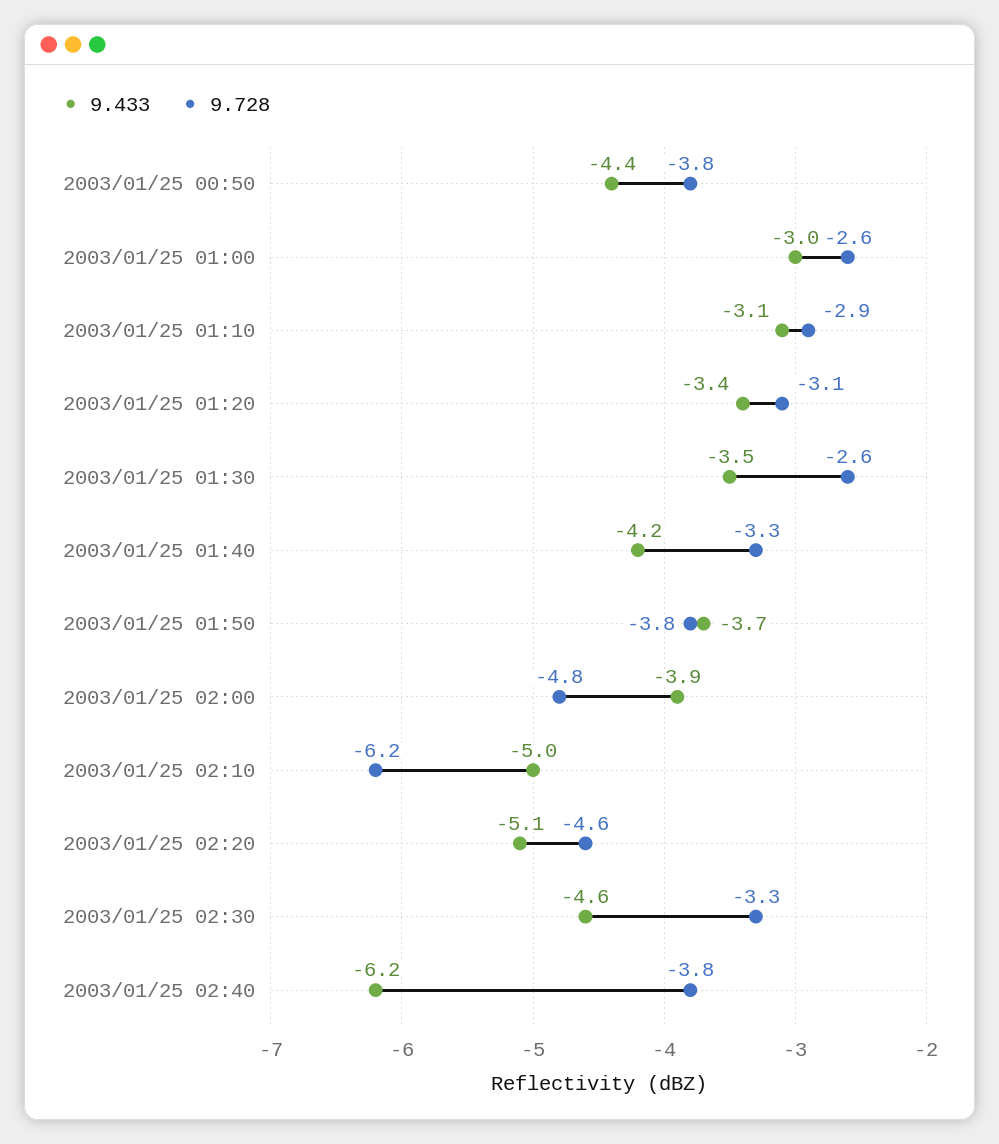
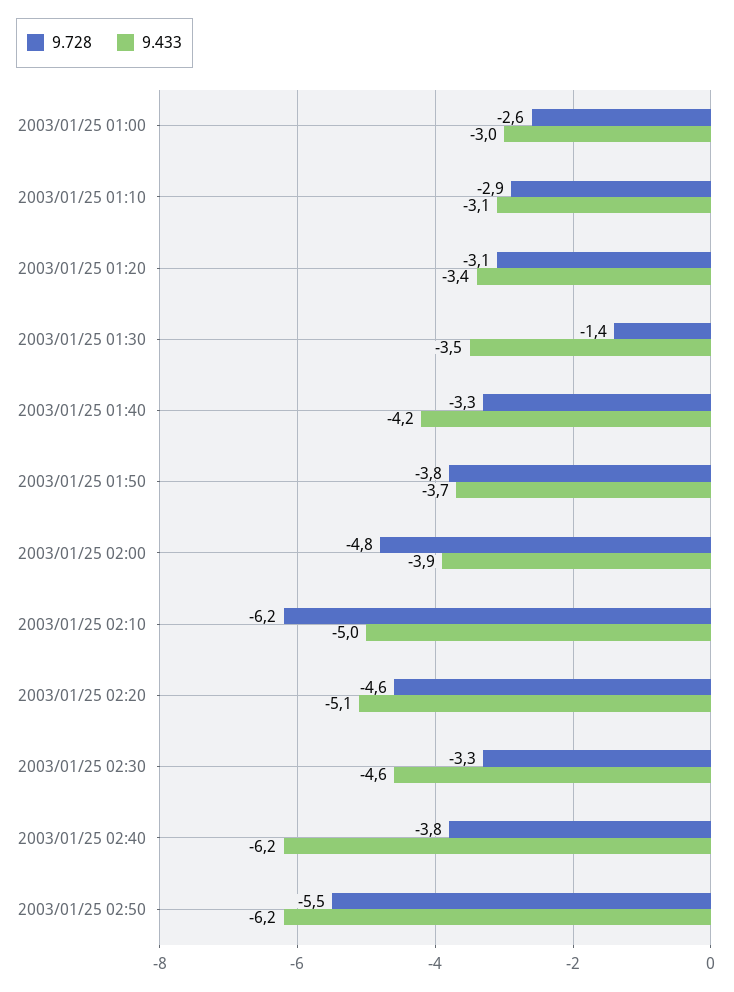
9.433, 2003/01/25 00:50: -4.4 -> none
9.728, 2003/01/25 00:50: -3.8 -> none
9.728, 2003/01/25 01:30: -2.6 -> -1.4
9.728, 2003/01/25 02:50: none -> -5.5
9.433, 2003/01/25 02:50: none -> -6.2

